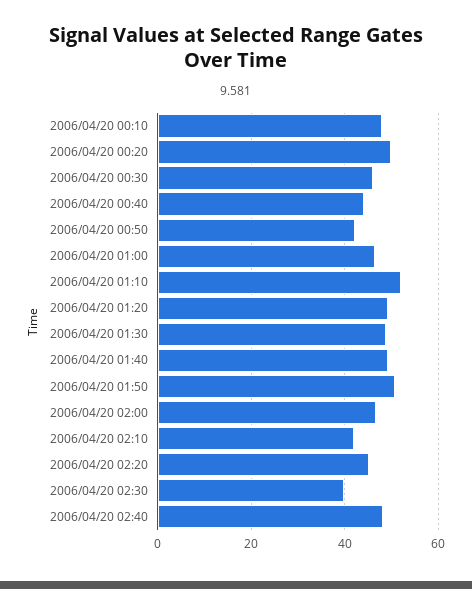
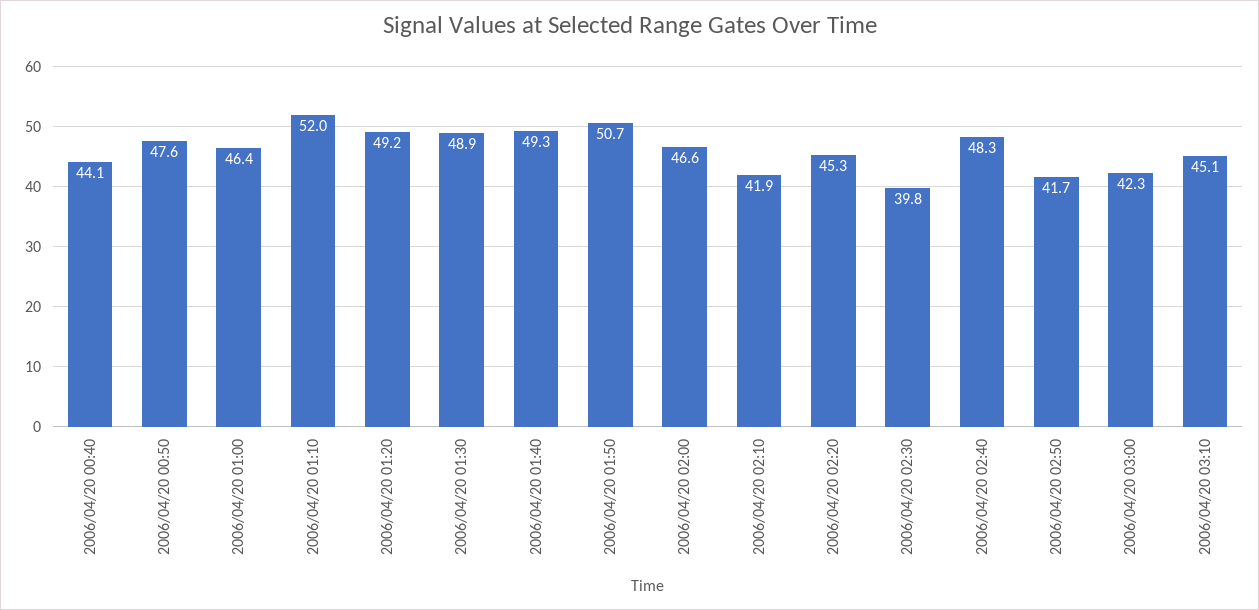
2006/04/20 00:10: 48 -> none
2006/04/20 00:20: 50 -> none
2006/04/20 00:30: 46 -> none
2006/04/20 00:50: 42 -> 47.6
2006/04/20 02:50: none -> 41.7
2006/04/20 03:00: none -> 42.3
2006/04/20 03:10: none -> 45.1

